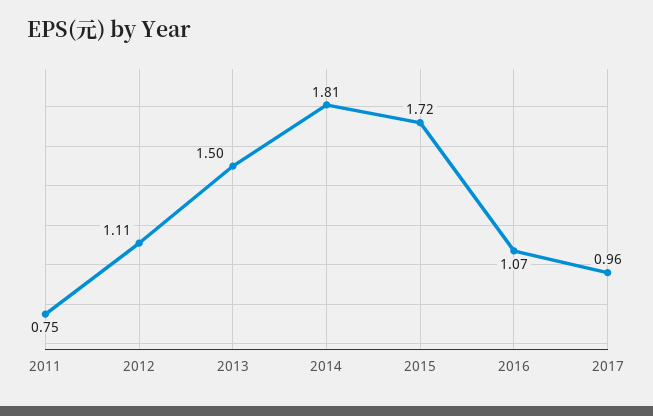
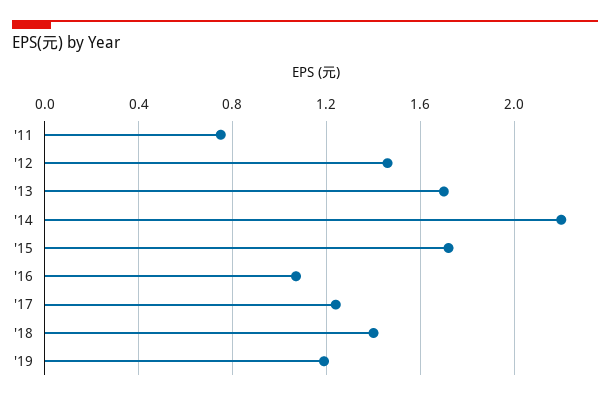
2012: 1.11 -> 1.45
2013: 1.5 -> 1.7
2014: 1.81 -> 2.2
2017: 0.96 -> 1.25
'18: none -> 1.4
'19: none -> 1.2

